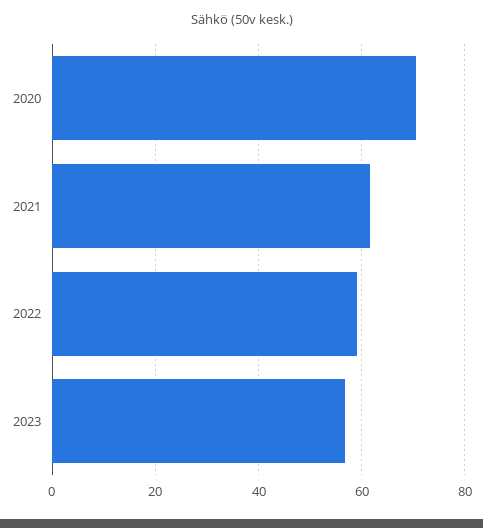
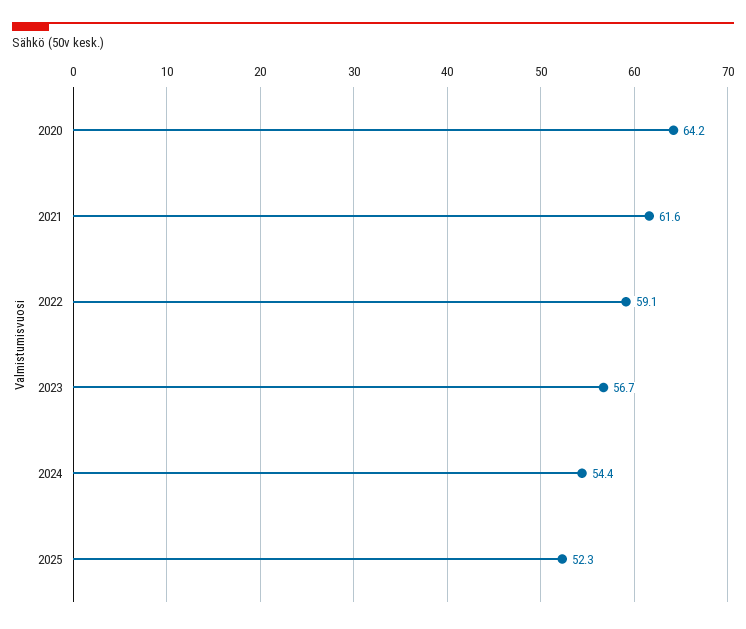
2020: 70 -> 64.2
2024: none -> 54.4
2025: none -> 52.3

